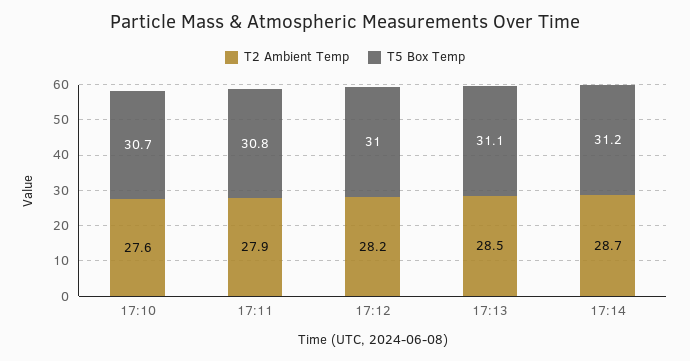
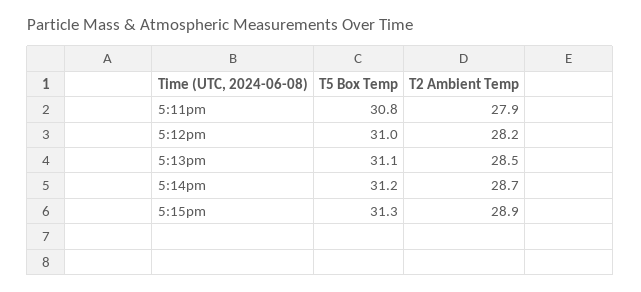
T2 Ambient Temp, 17:10: 27.6 -> none
T5 Box Temp, 17:10: 30.7 -> none
T5 Box Temp, 5:15pm: none -> 31.3
T2 Ambient Temp, 5:15pm: none -> 28.9

